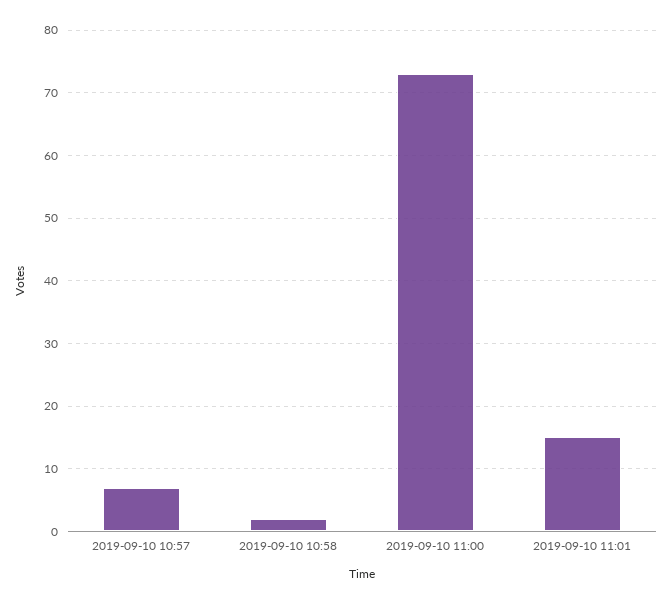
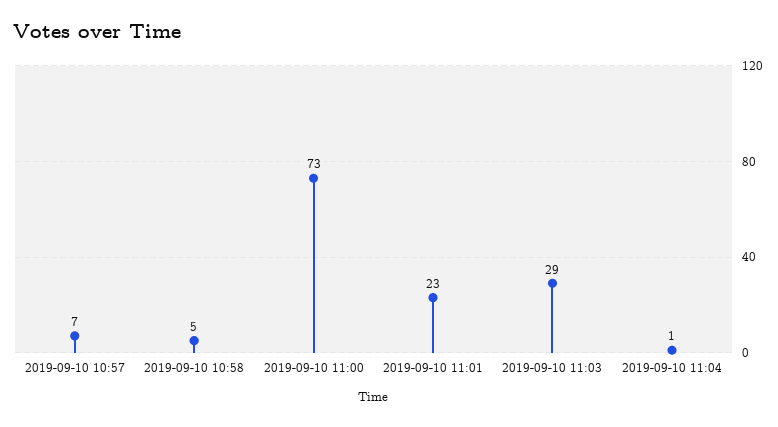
2019-09-10 10:58: 2 -> 5
2019-09-10 11:01: 15 -> 23
2019-09-10 11:03: none -> 29
2019-09-10 11:04: none -> 1

